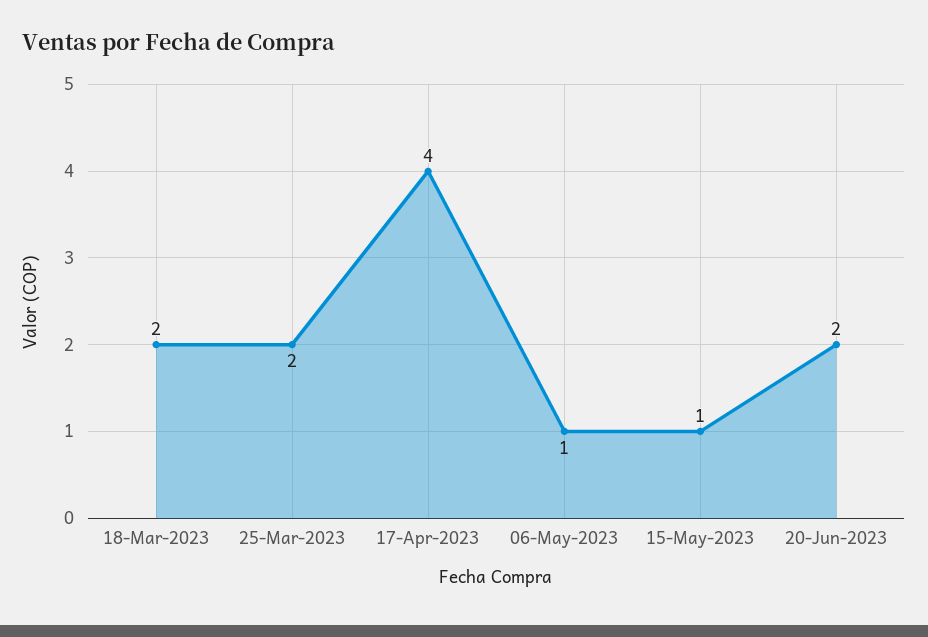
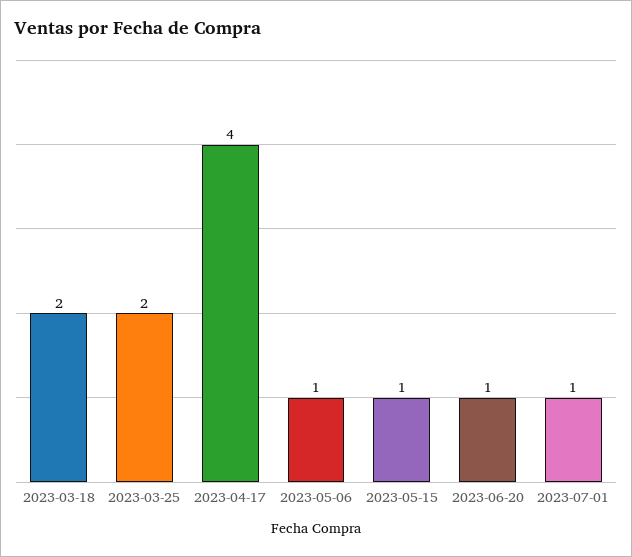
20-Jun-2023: 2 -> 1
2023-07-01: none -> 1

